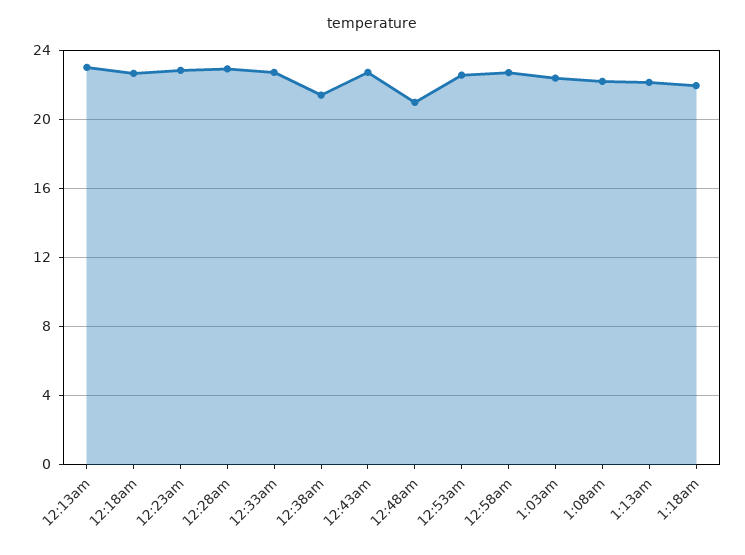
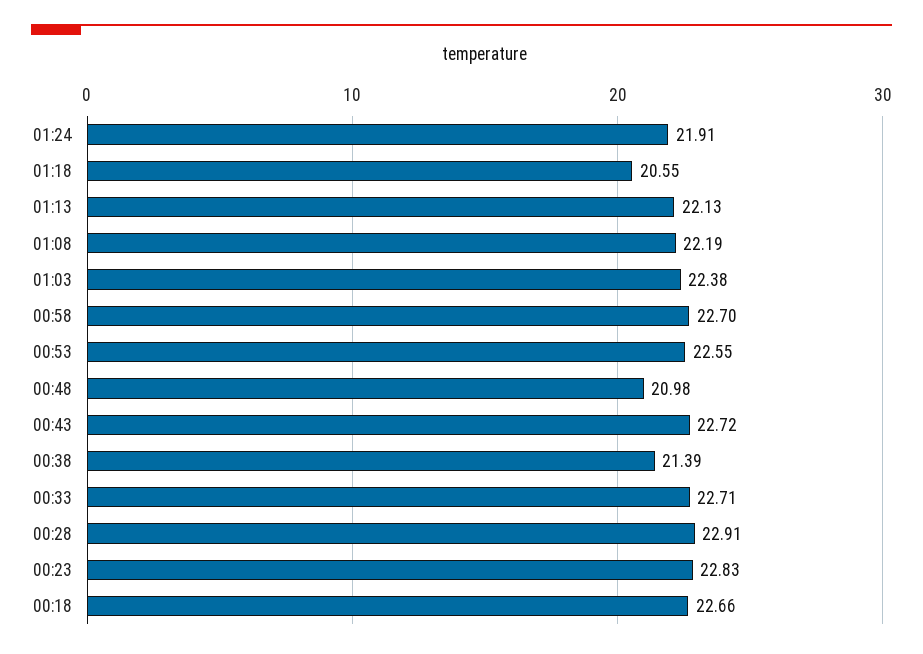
12:13am: 23 -> none
1:18am: 22 -> 20.55
01:24: none -> 21.91

